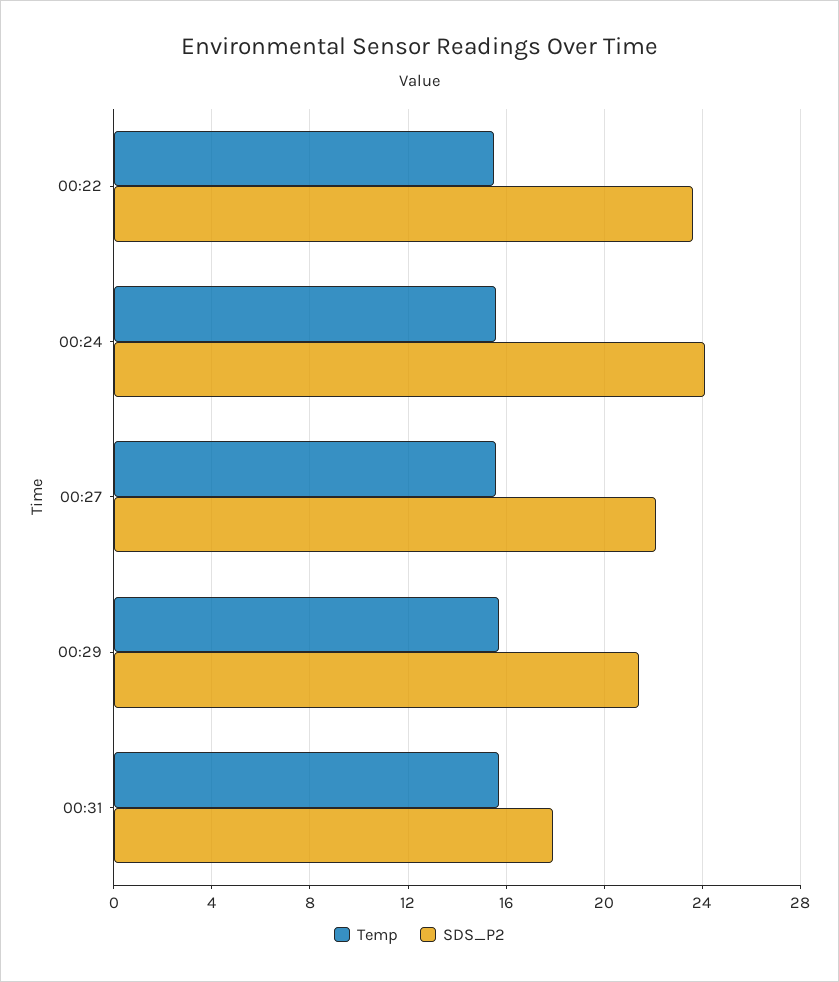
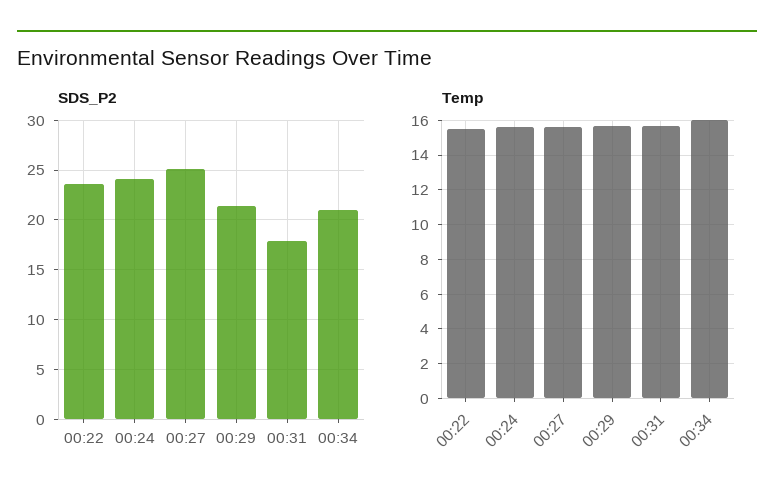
SDS_P2, 00:27: 22 -> 25
SDS_P2, 00:34: none -> 21
Temp, 00:34: none -> 16

